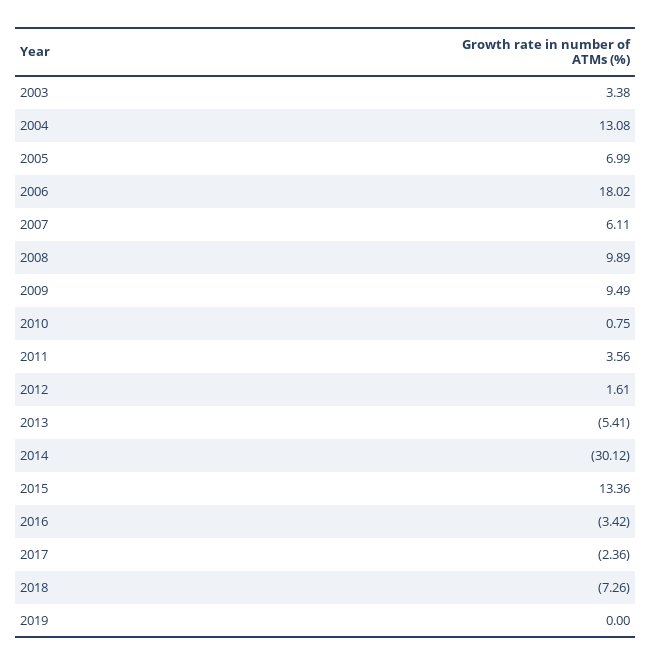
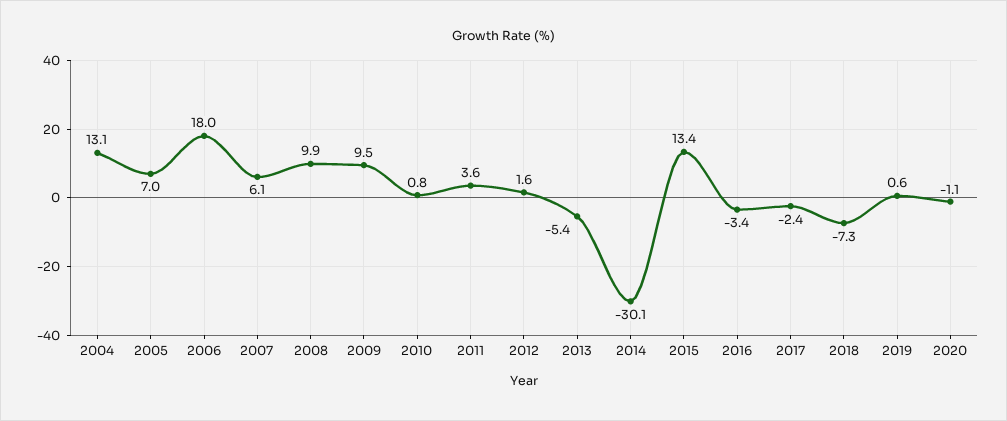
2003: 3.38 -> none
2019: 0 -> 0.6
2020: none -> -1.1

